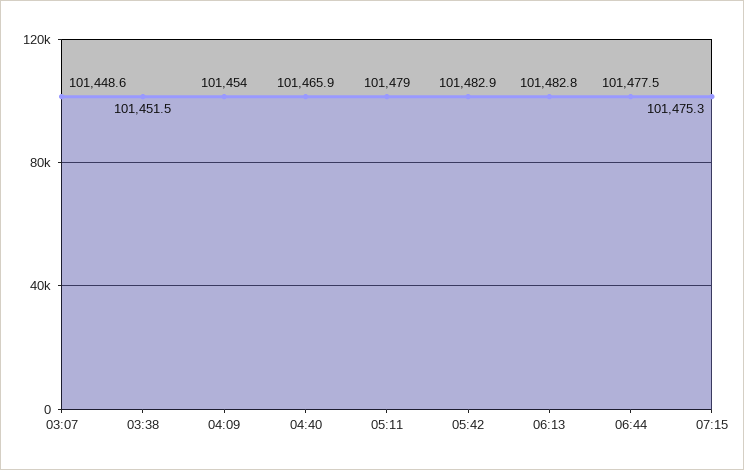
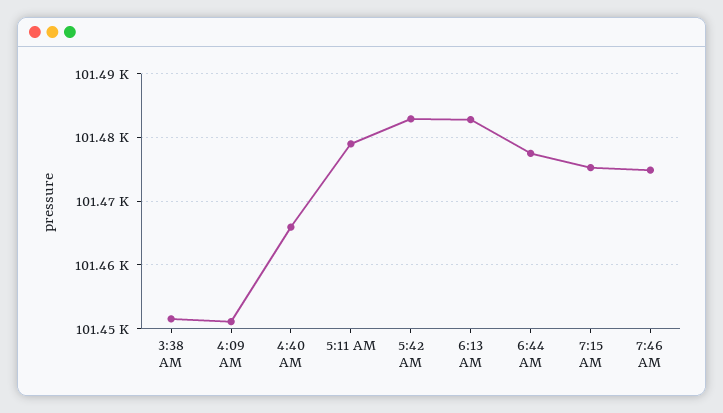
03:07: 101448.6 -> none
04:09: 101454 -> 101451
7:46 AM: none -> 101475

